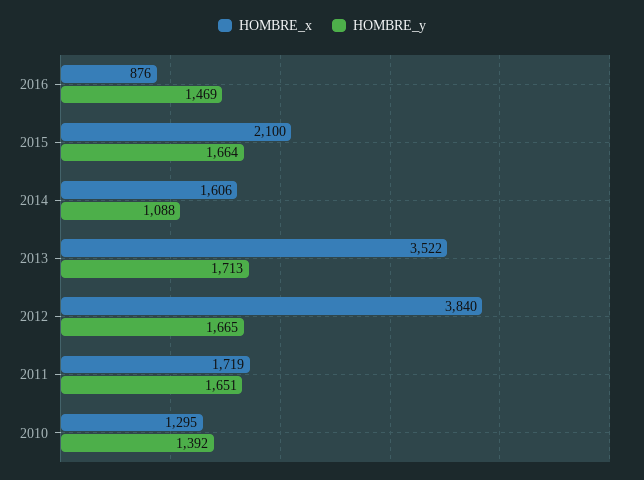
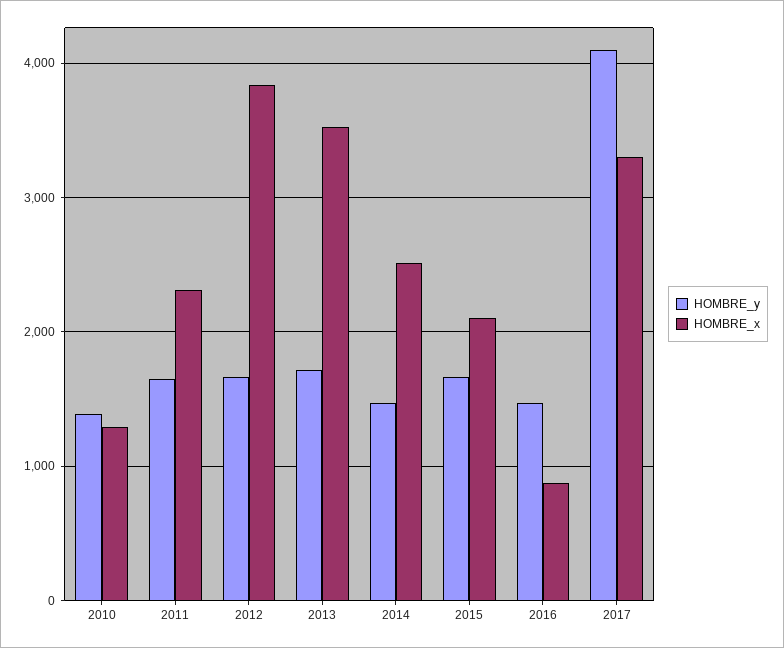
HOMBRE_x, 2014: 1606 -> 2500
HOMBRE_y, 2014: 1088 -> 1500
HOMBRE_x, 2011: 1719 -> 2300
HOMBRE_y, 2017: none -> 4100
HOMBRE_x, 2017: none -> 3300

